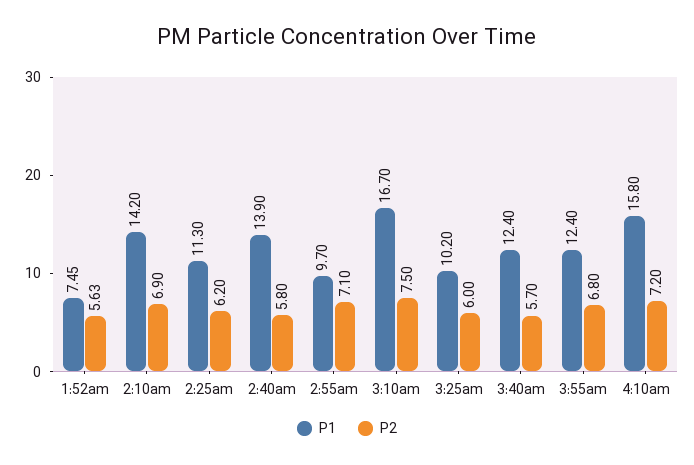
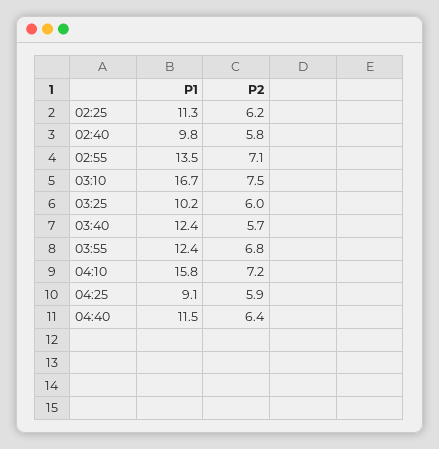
P1, 1:52am: 7.45 -> none
P2, 1:52am: 5.63 -> none
P1, 2:10am: 14.2 -> none
P2, 2:10am: 6.9 -> none
P1, 2:40am: 13.9 -> 9.8
P1, 2:55am: 9.7 -> 13.5
P1, 04:25: none -> 9.1
P2, 04:25: none -> 5.9
P1, 04:40: none -> 11.5
P2, 04:40: none -> 6.4

